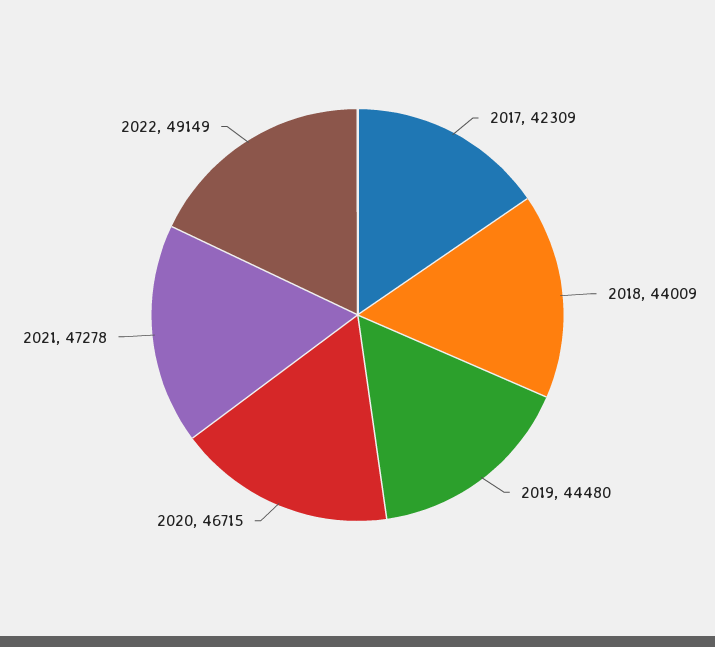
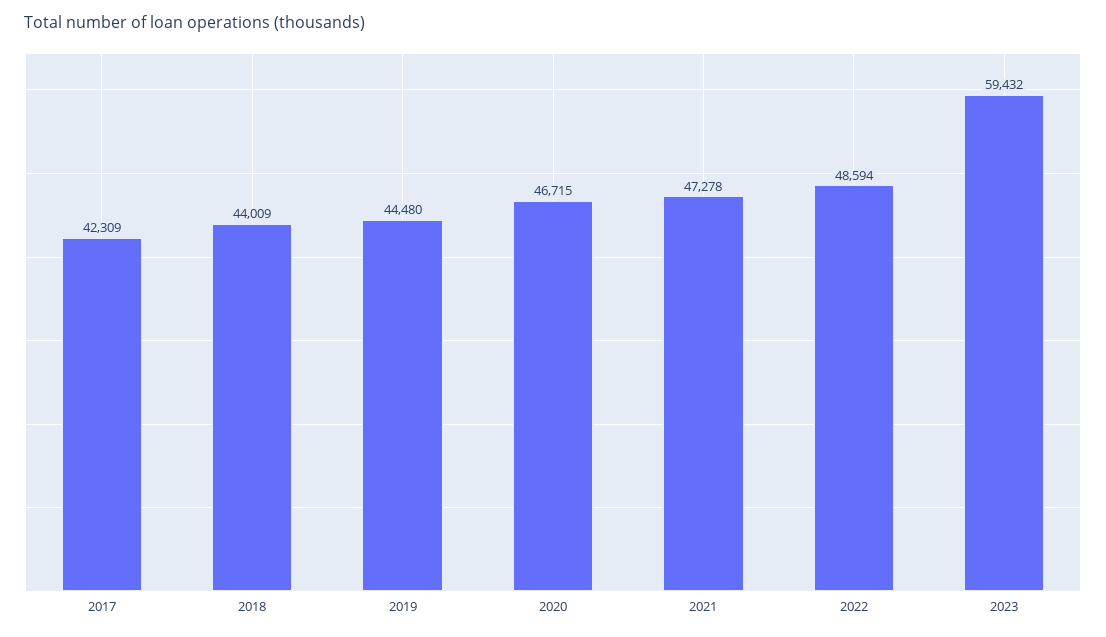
2022: 49149 -> 48594
2023: none -> 59432

